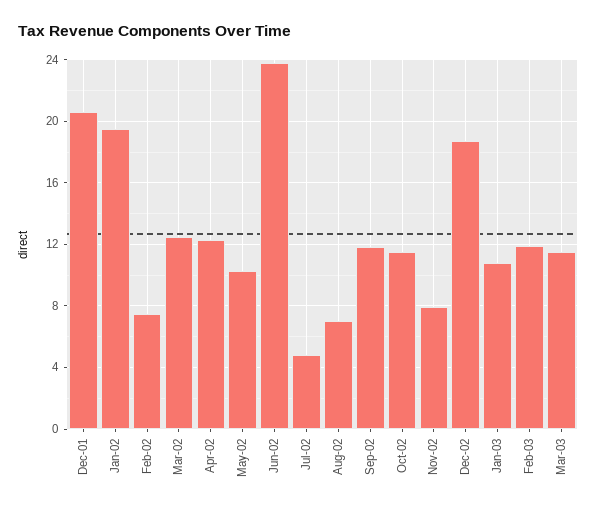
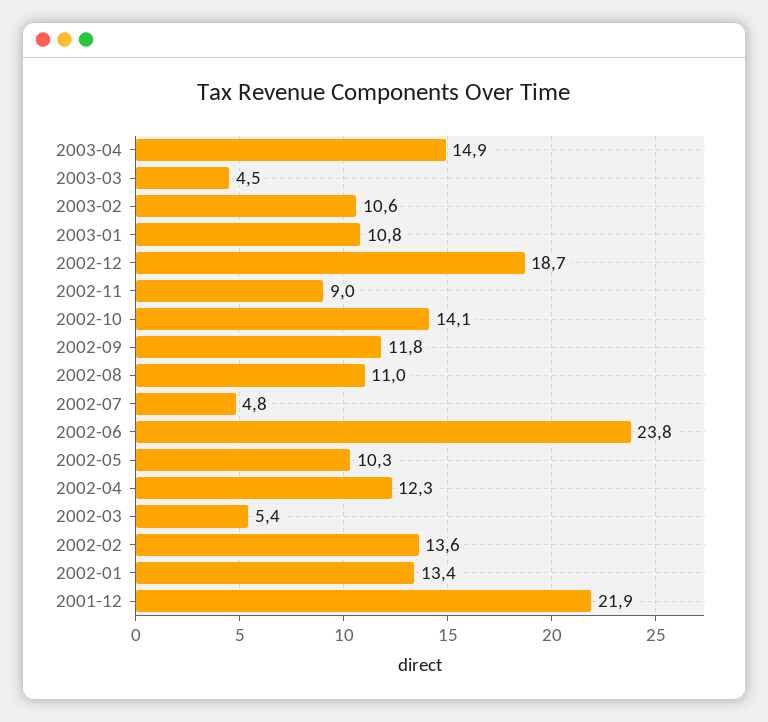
Dec-01: 20.5 -> 21.9
Jan-02: 19.5 -> 13.4
Feb-02: 7.5 -> 13.6
Mar-02: 12.5 -> 5.4
Aug-02: 7 -> 11
Oct-02: 11.5 -> 14.1
Nov-02: 8 -> 9
Feb-03: 12 -> 10.6
Mar-03: 11.5 -> 4.5
2003-04: none -> 14.9

